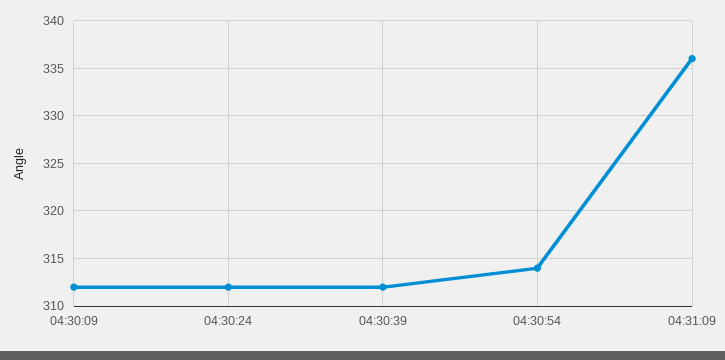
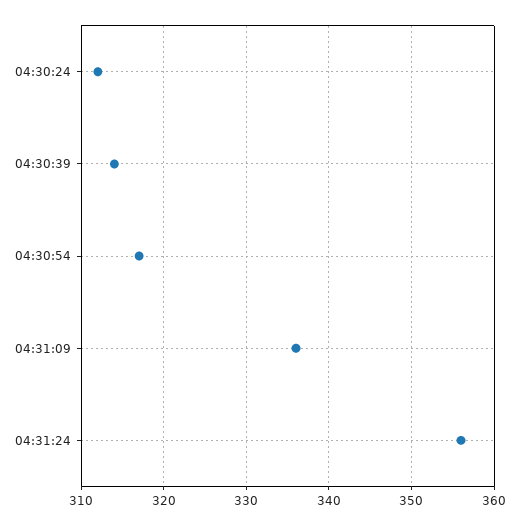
04:30:09: 312 -> none
04:30:39: 312 -> 314
04:30:54: 314 -> 317
04:31:24: none -> 356

